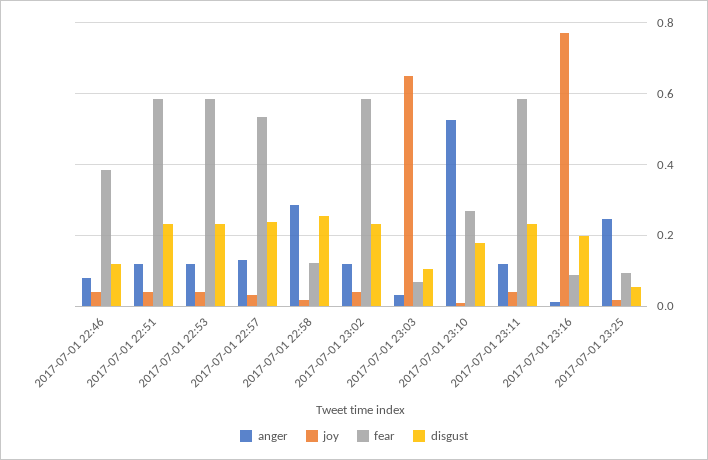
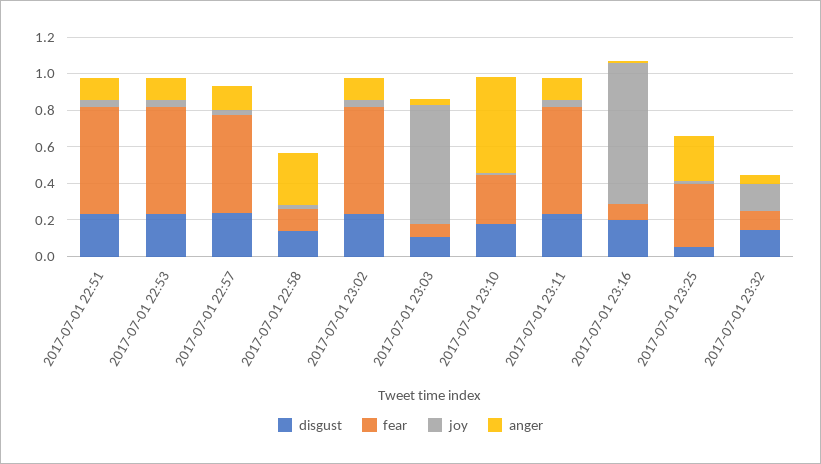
anger, 2017-07-01 22:46: 0.08 -> none
joy, 2017-07-01 22:46: 0.04 -> none
fear, 2017-07-01 22:46: 0.38 -> none
disgust, 2017-07-01 22:46: 0.12 -> none
disgust, 2017-07-01 22:58: 0.26 -> 0.15
fear, 2017-07-01 23:25: 0.1 -> 0.35
disgust, 2017-07-01 23:32: none -> 0.15
fear, 2017-07-01 23:32: none -> 0.1
joy, 2017-07-01 23:32: none -> 0.15
anger, 2017-07-01 23:32: none -> 0.05

